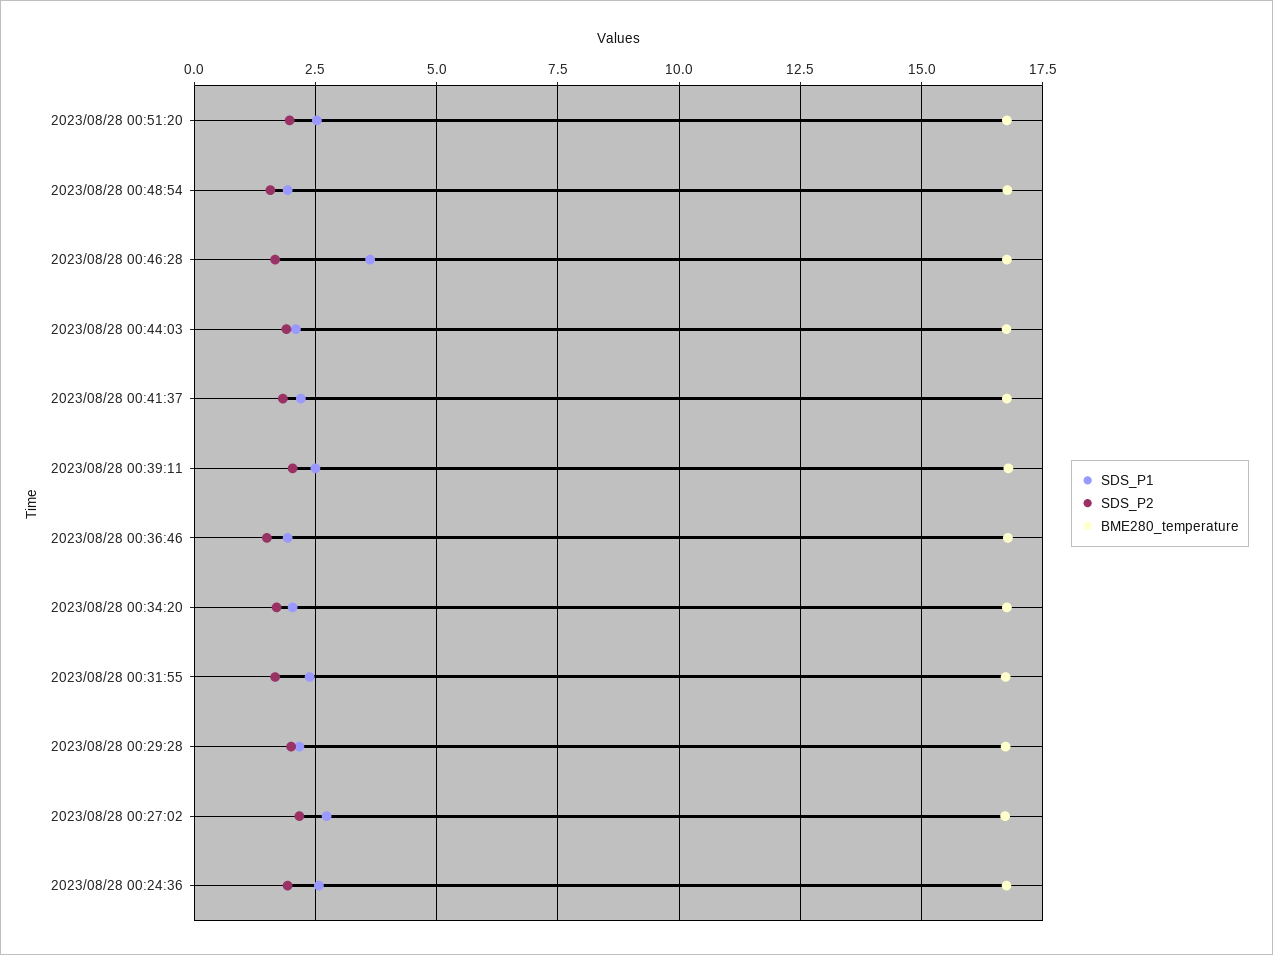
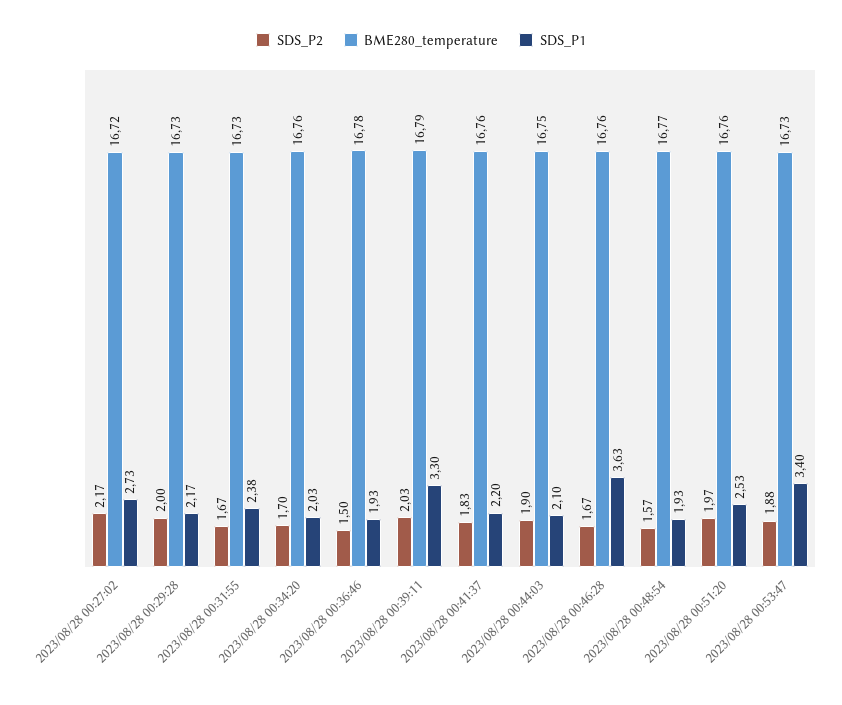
SDS_P1, 2023/08/28 00:39:11: 2.5 -> 3.3
SDS_P1, 2023/08/28 00:24:36: 2.5 -> none
SDS_P2, 2023/08/28 00:24:36: 2 -> none
BME280_temperature, 2023/08/28 00:24:36: 16.75 -> none
SDS_P2, 2023/08/28 00:53:47: none -> 1.88
BME280_temperature, 2023/08/28 00:53:47: none -> 16.73
SDS_P1, 2023/08/28 00:53:47: none -> 3.4

